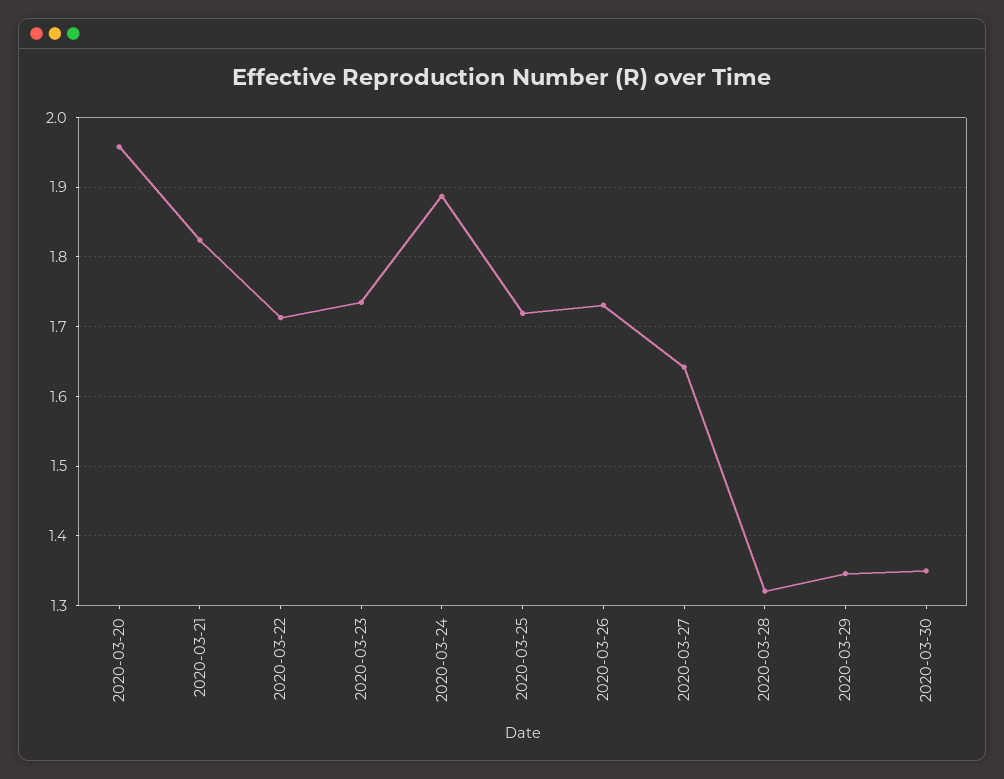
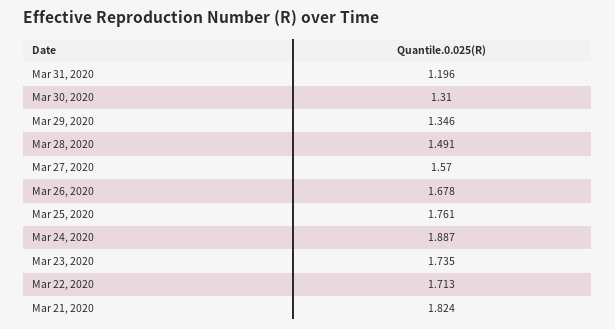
2020-03-20: 1.96 -> none
2020-03-25: 1.72 -> 1.761
2020-03-26: 1.73 -> 1.678
2020-03-27: 1.64 -> 1.57
2020-03-28: 1.32 -> 1.491
2020-03-30: 1.35 -> 1.31
Mar 31, 2020: none -> 1.196

